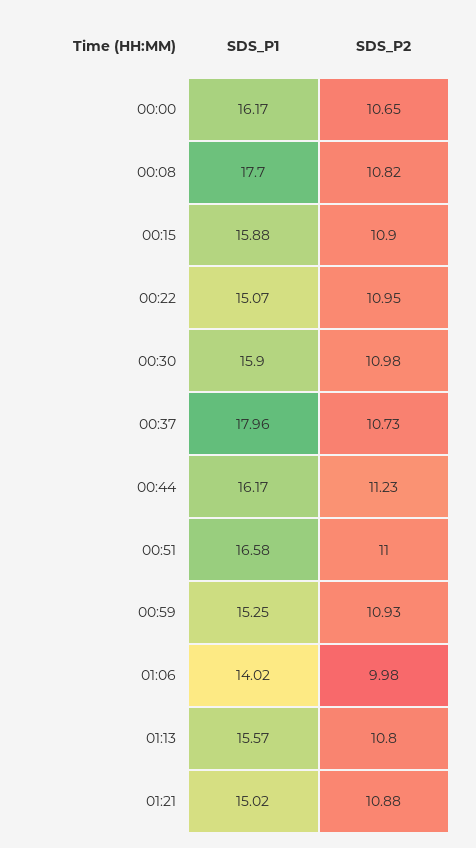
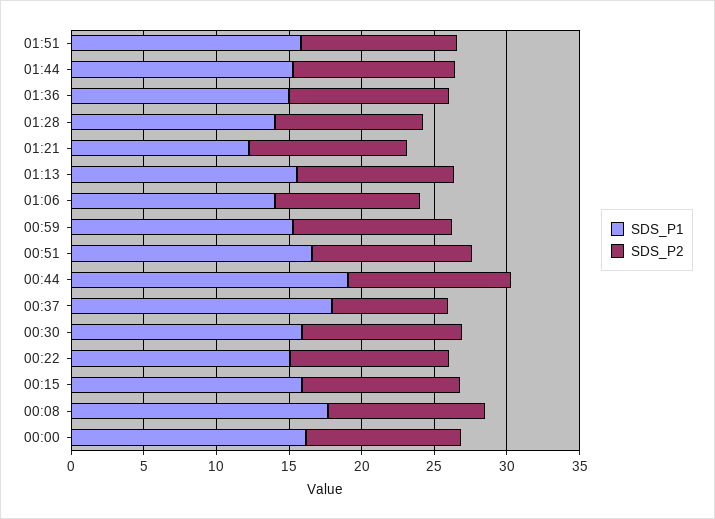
SDS_P2, 00:37: 10.73 -> 8
SDS_P1, 00:44: 16.17 -> 19
SDS_P1, 01:21: 15.02 -> 12
SDS_P1, 01:51: none -> 16
SDS_P2, 01:51: none -> 11
SDS_P1, 01:44: none -> 15
SDS_P2, 01:44: none -> 11
SDS_P1, 01:36: none -> 15
SDS_P2, 01:36: none -> 11
SDS_P1, 01:28: none -> 14
SDS_P2, 01:28: none -> 10

